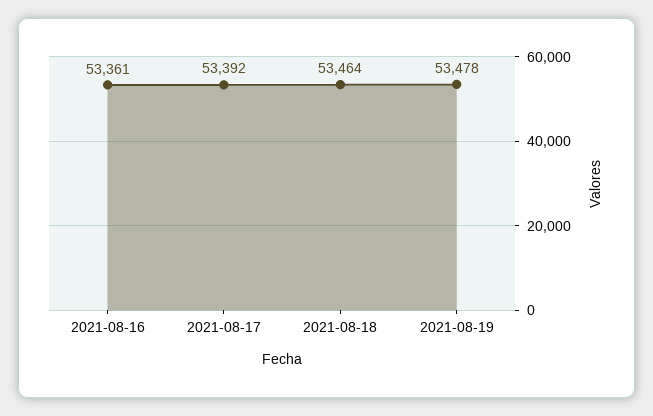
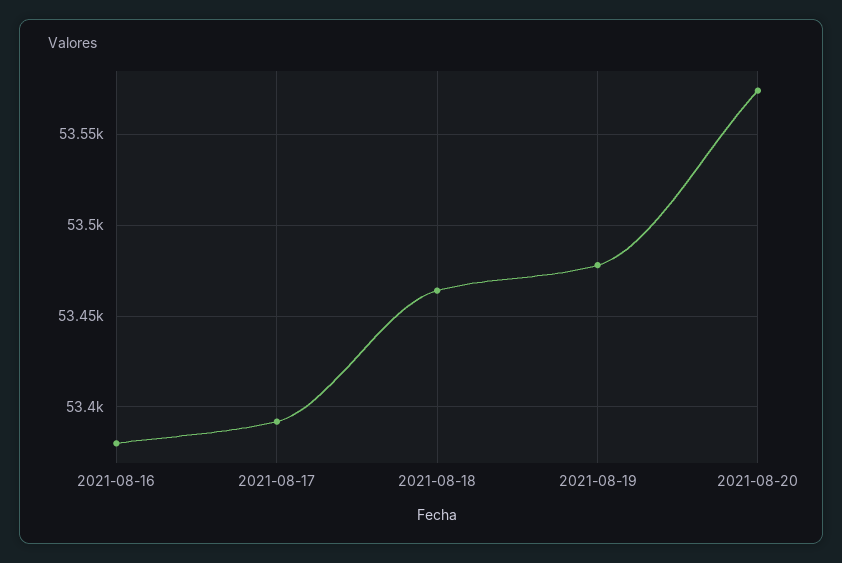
2021-08-16: 53361 -> 53380
2021-08-20: none -> 53575

